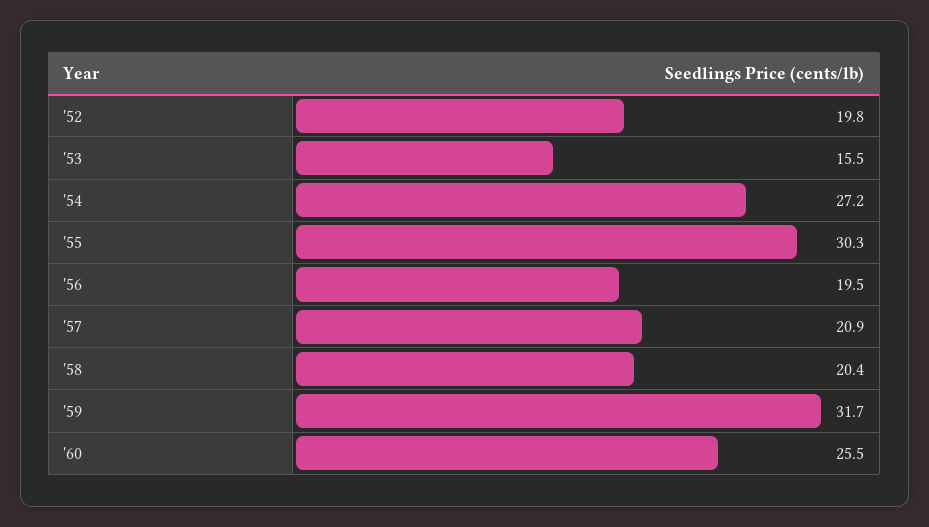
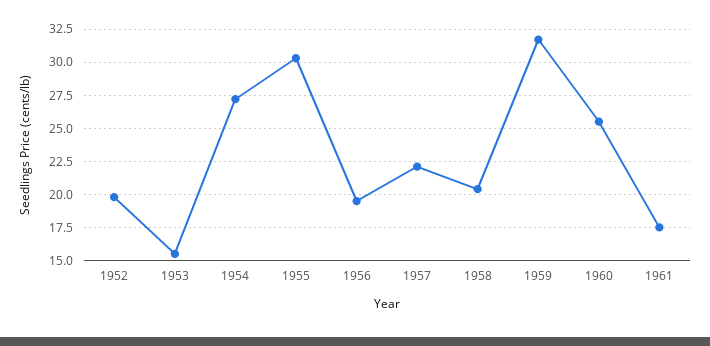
'57: 20.9 -> 22
1961: none -> 17.5

